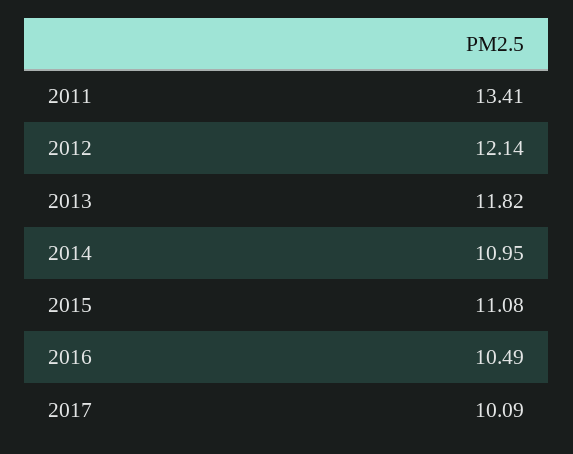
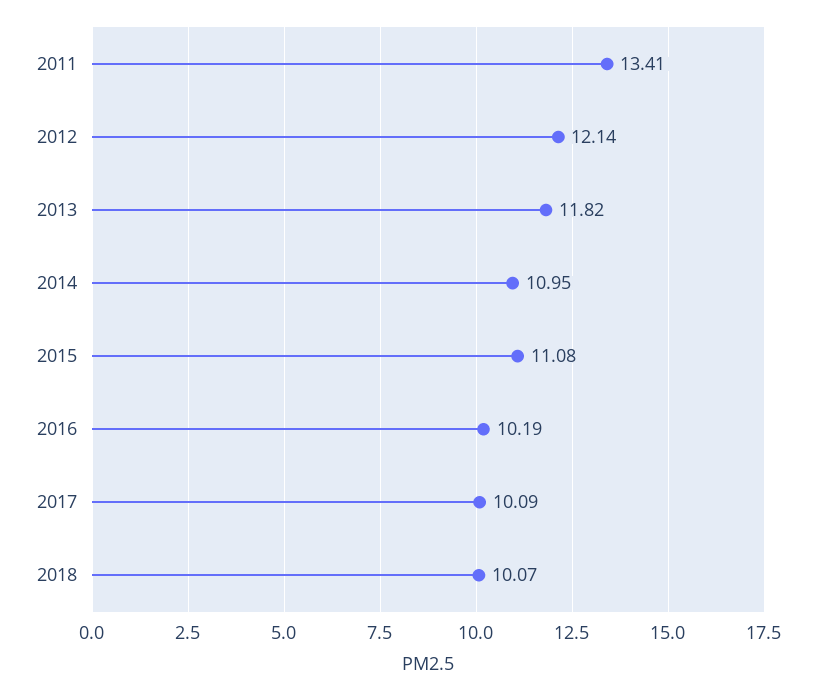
2016: 10.49 -> 10.19
2018: none -> 10.07

